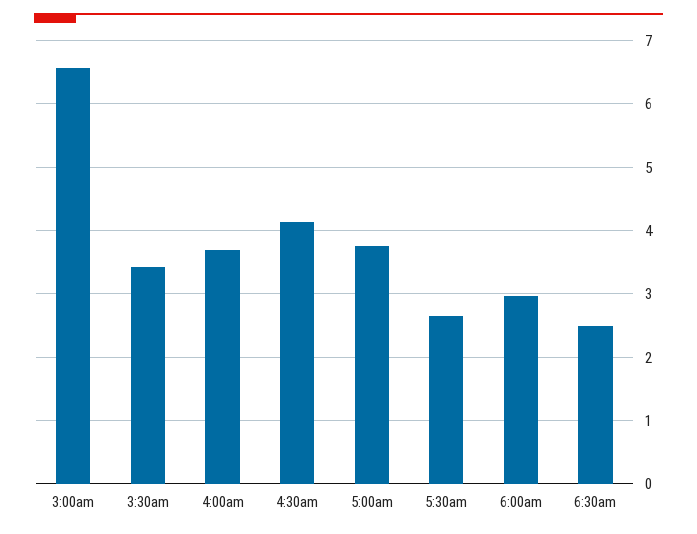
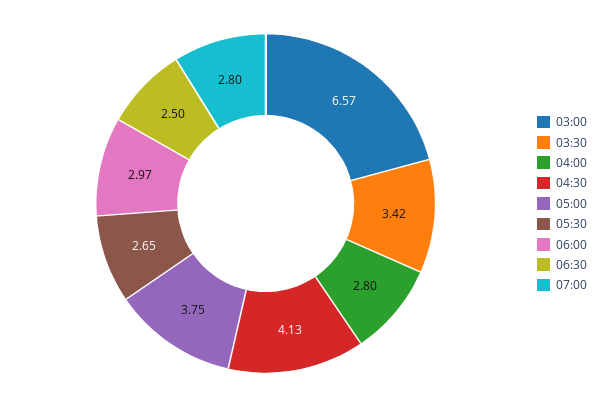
4:00am: 3.7 -> 2.8
07:00: none -> 2.8

